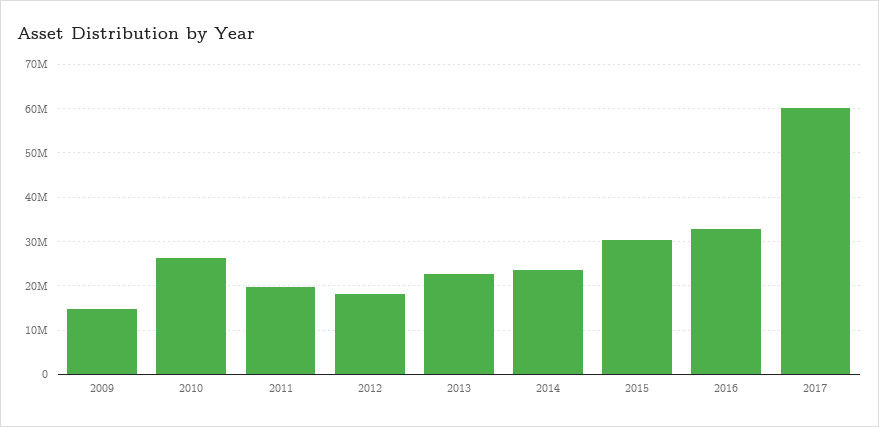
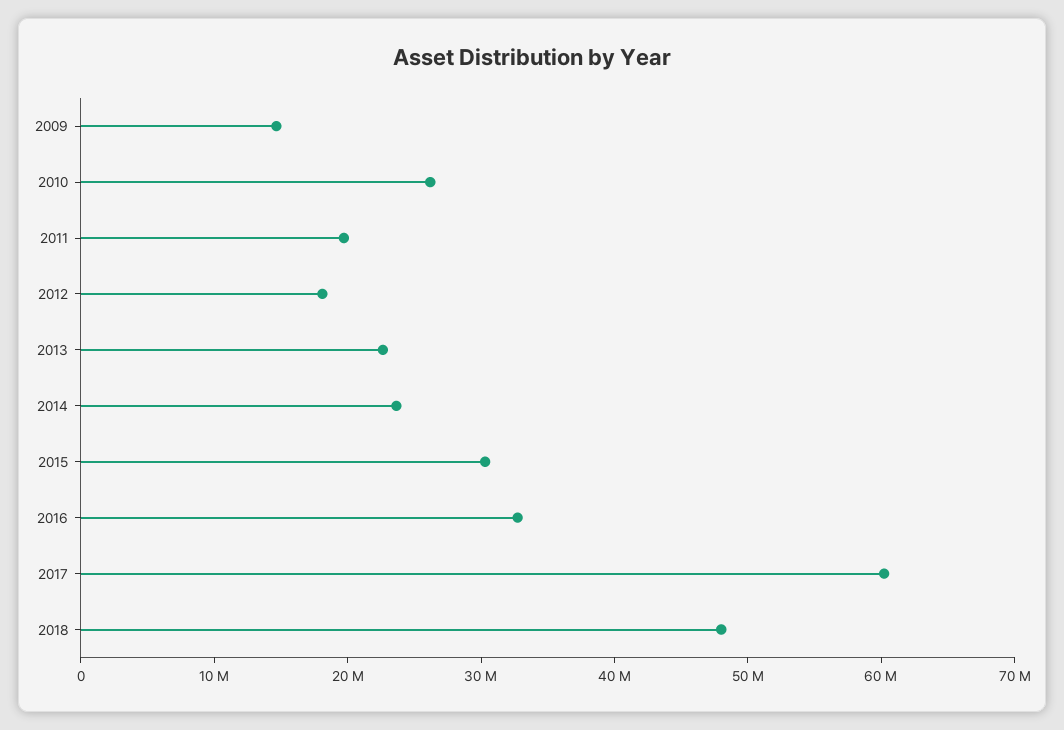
2018: none -> 48000000

